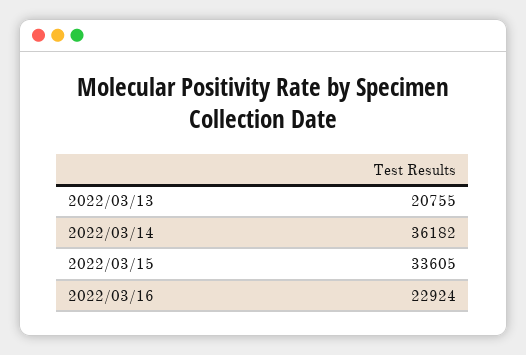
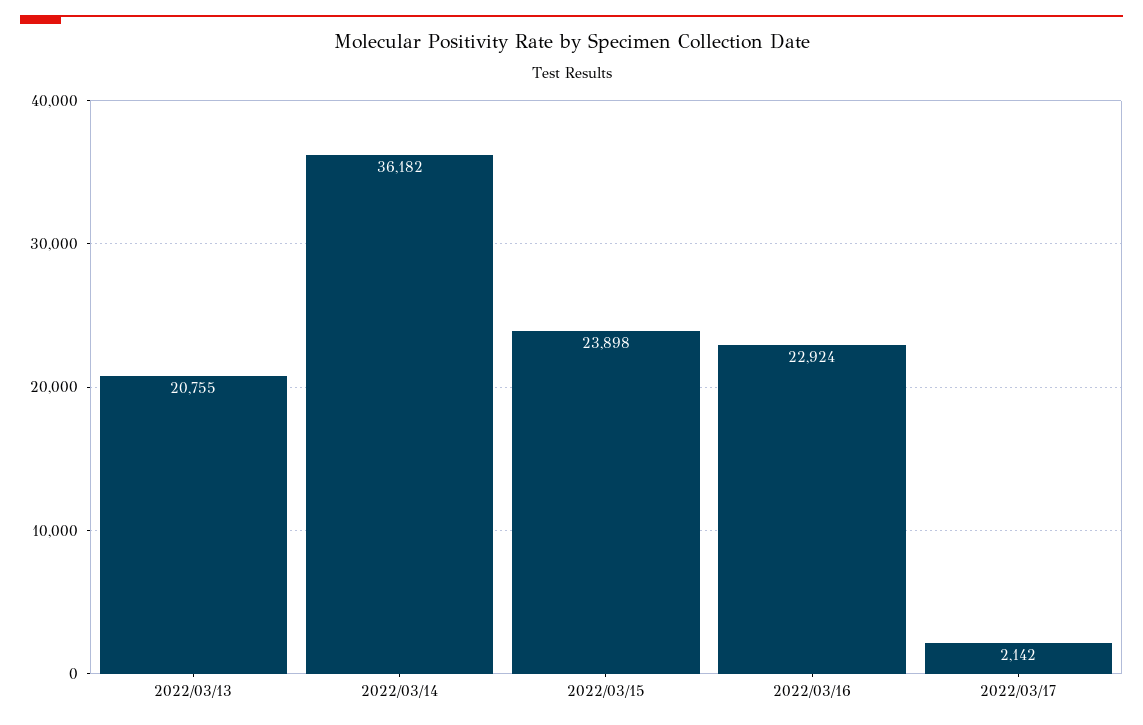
2022/03/15: 33605 -> 23898
2022/03/17: none -> 2142

